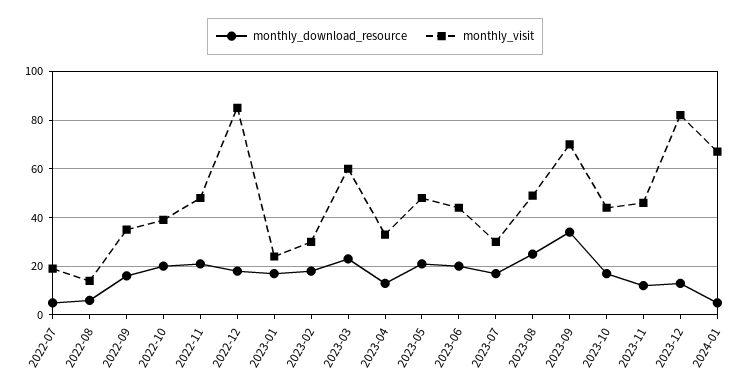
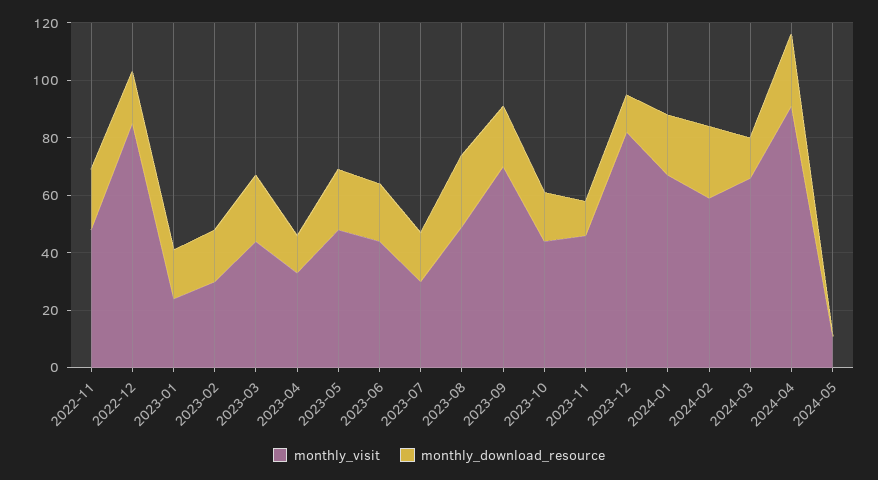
monthly_download_resource, 2022-07: 5 -> none
monthly_visit, 2022-07: 20 -> none
monthly_download_resource, 2022-08: 5 -> none
monthly_visit, 2022-08: 15 -> none
monthly_download_resource, 2022-09: 15 -> none
monthly_visit, 2022-09: 35 -> none
monthly_download_resource, 2022-10: 20 -> none
monthly_visit, 2022-10: 40 -> none
monthly_visit, 2023-03: 60 -> 45
monthly_download_resource, 2023-09: 35 -> 20
monthly_download_resource, 2024-01: 5 -> 20
monthly_visit, 2024-02: none -> 60
monthly_download_resource, 2024-02: none -> 25
monthly_visit, 2024-03: none -> 65
monthly_download_resource, 2024-03: none -> 15
monthly_visit, 2024-04: none -> 90
monthly_download_resource, 2024-04: none -> 25
monthly_visit, 2024-05: none -> 10
monthly_download_resource, 2024-05: none -> 0

